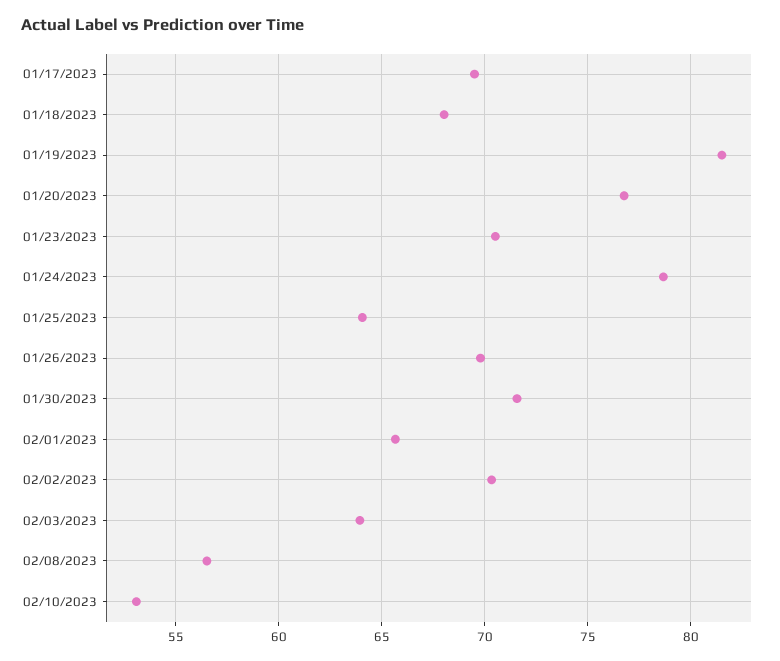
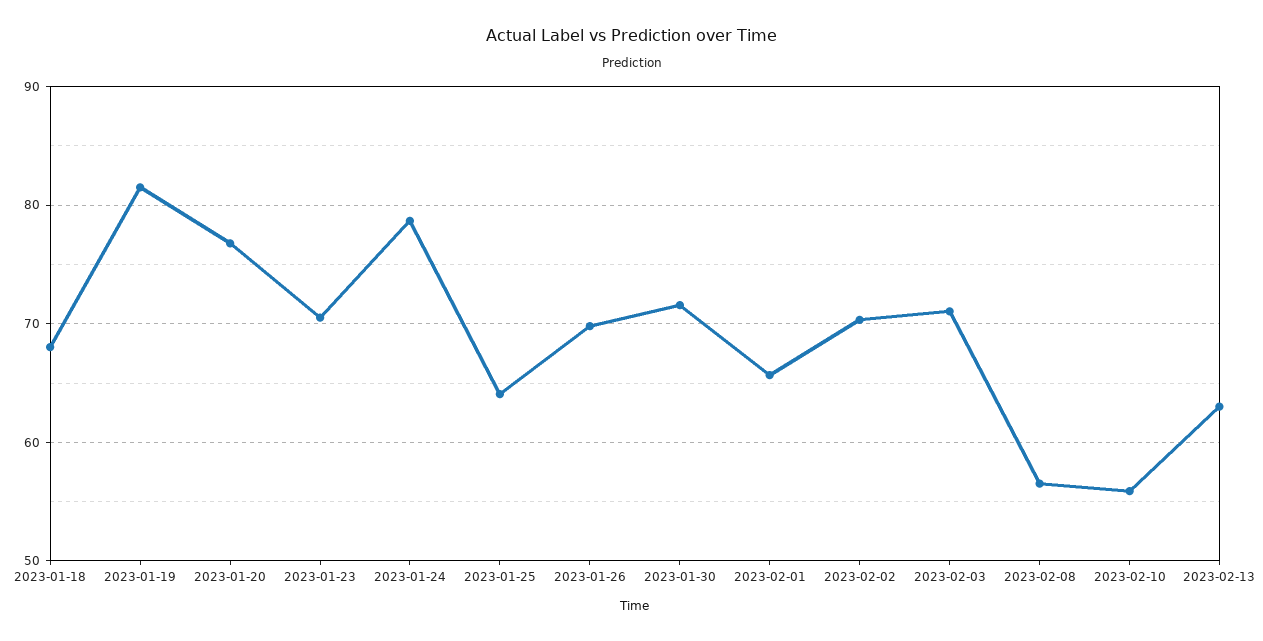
01/17/2023: 69.5 -> none
02/03/2023: 64 -> 71
02/10/2023: 53 -> 56
2023-02-13: none -> 63

